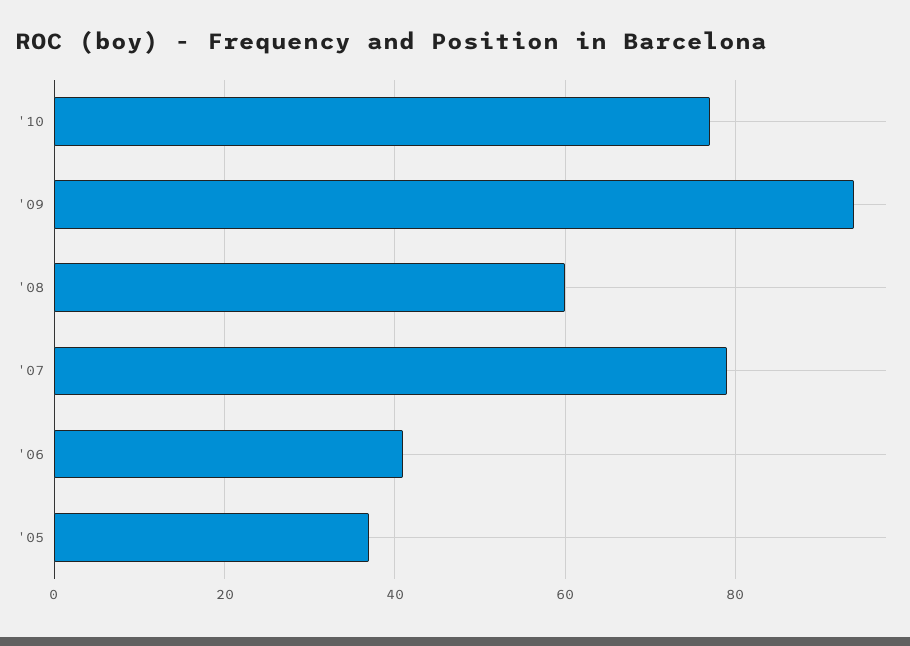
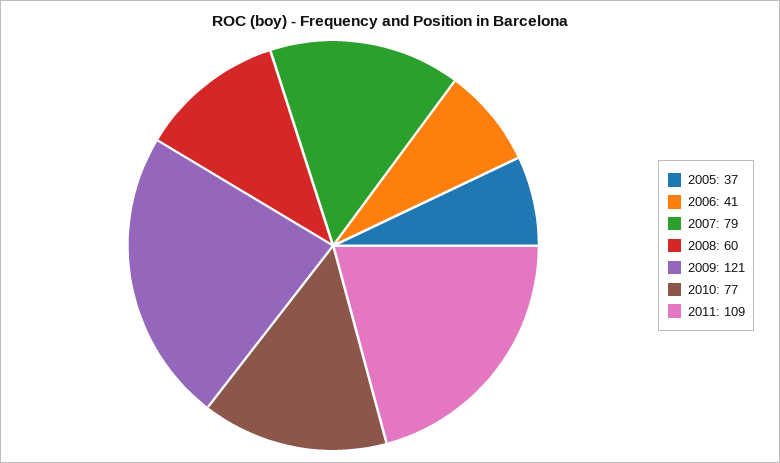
'09: 95 -> 121
2011: none -> 109

